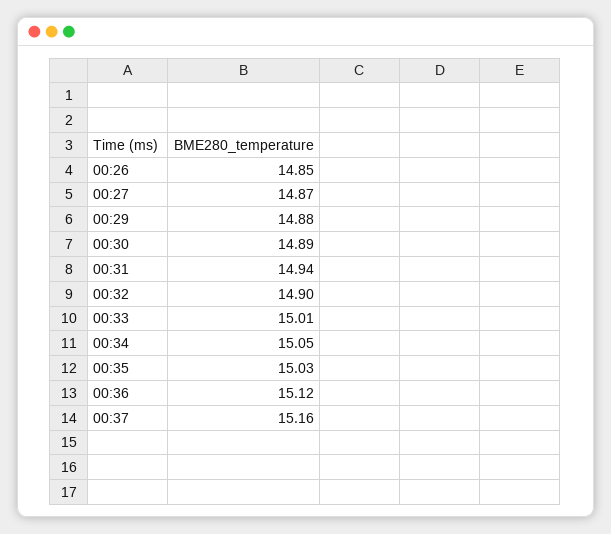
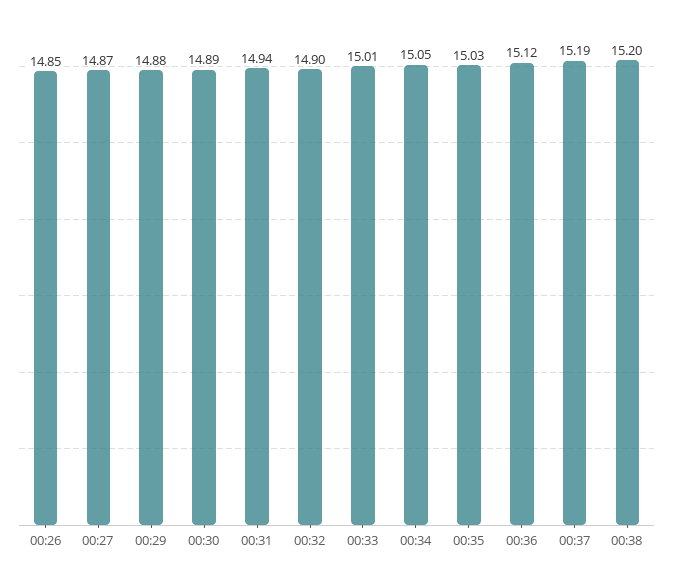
00:37: 15.16 -> 15.19
00:38: none -> 15.2

